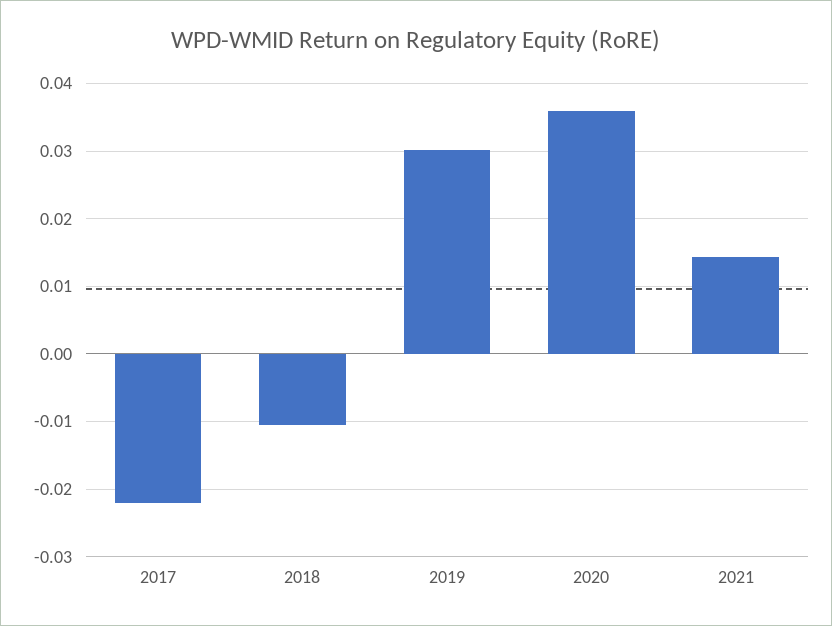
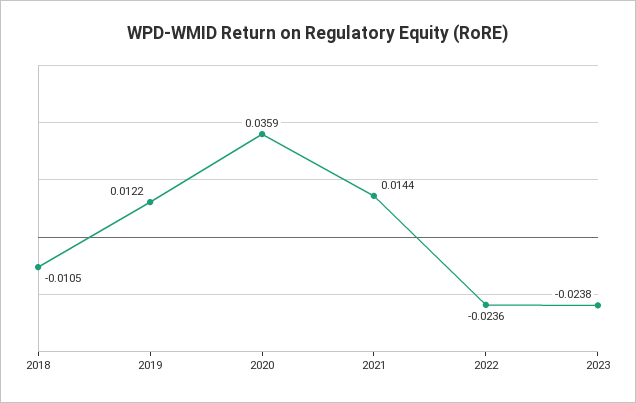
2017: -0.022 -> none
2019: 0.03 -> 0.0122
2022: none -> -0.0236
2023: none -> -0.0238

